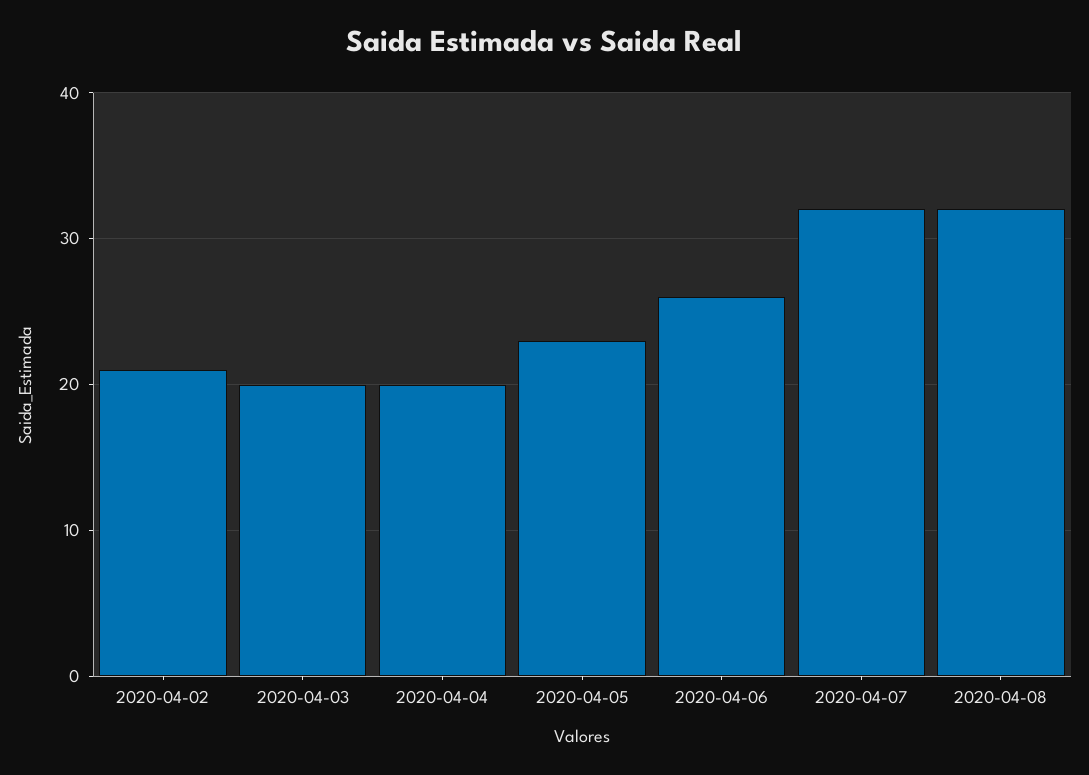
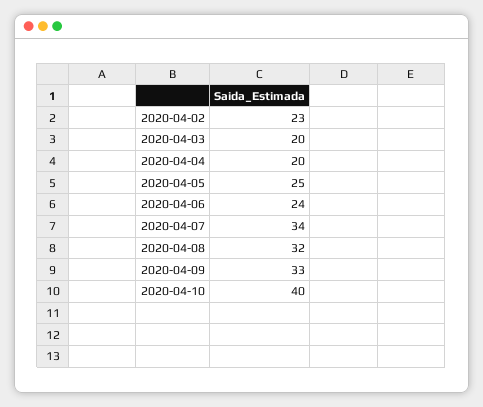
2020-04-02: 21 -> 23
2020-04-05: 23 -> 25
2020-04-06: 26 -> 24
2020-04-07: 32 -> 34
2020-04-09: none -> 33
2020-04-10: none -> 40

